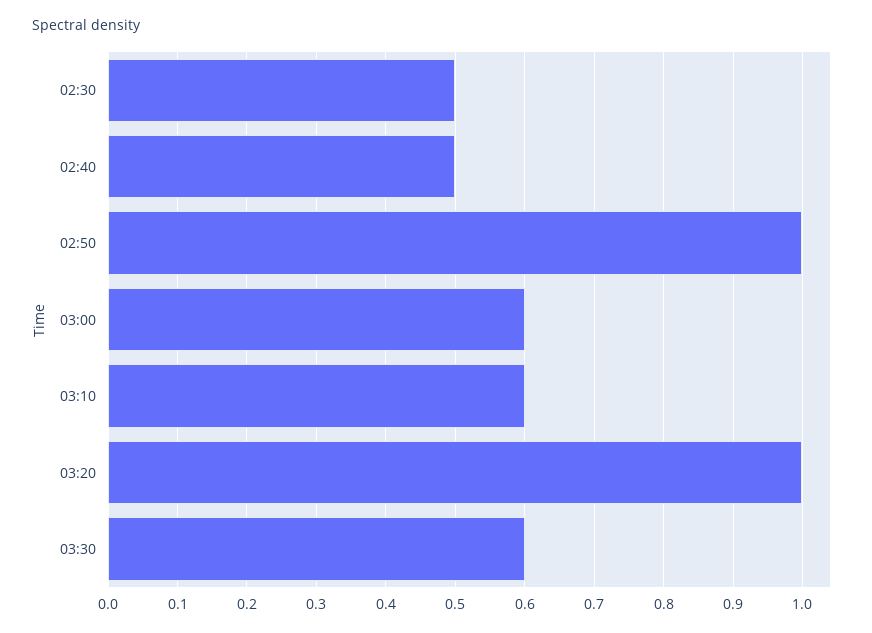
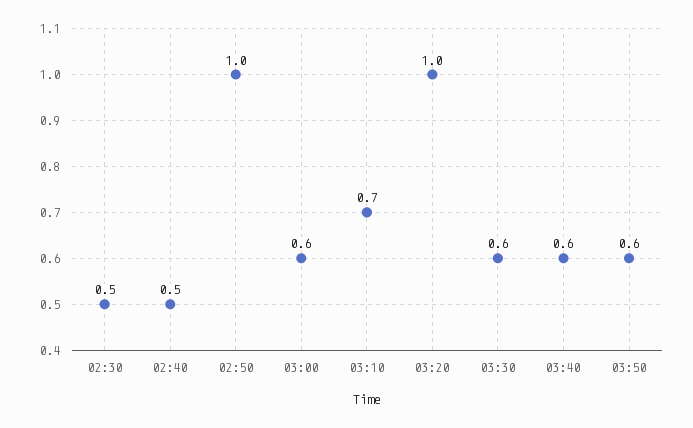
03:10: 0.6 -> 0.7
03:40: none -> 0.6
03:50: none -> 0.6

